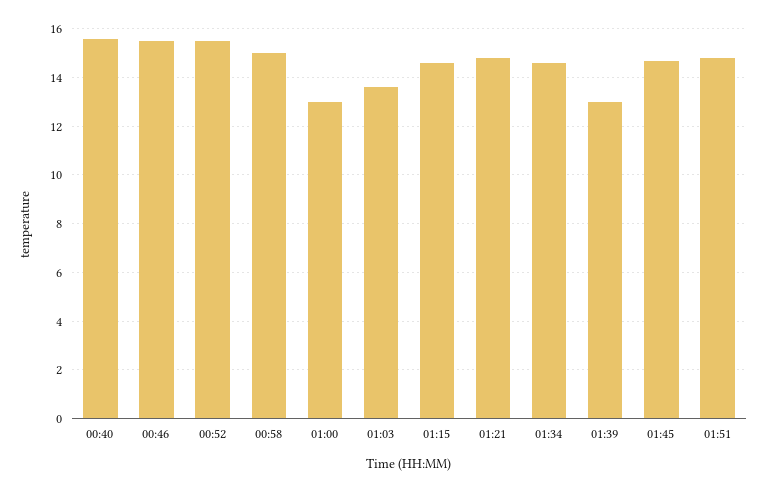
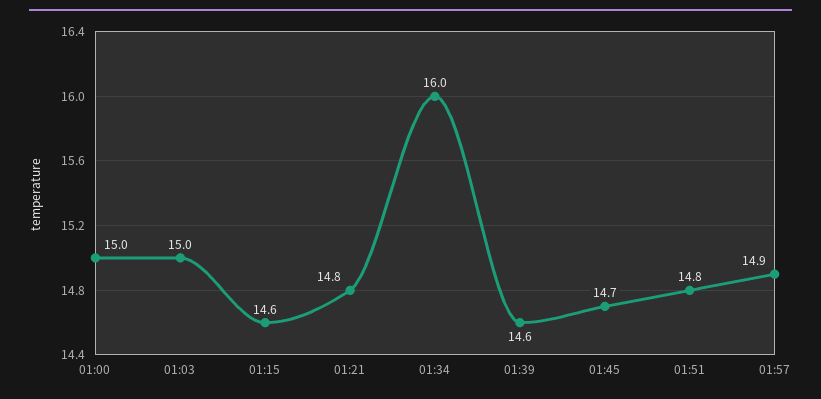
00:40: 15.5 -> none
00:46: 15.5 -> none
00:52: 15.5 -> none
00:58: 15 -> none
01:00: 13 -> 15
01:03: 13.5 -> 15
01:34: 14.5 -> 16
01:39: 13 -> 14.6
01:57: none -> 14.9

